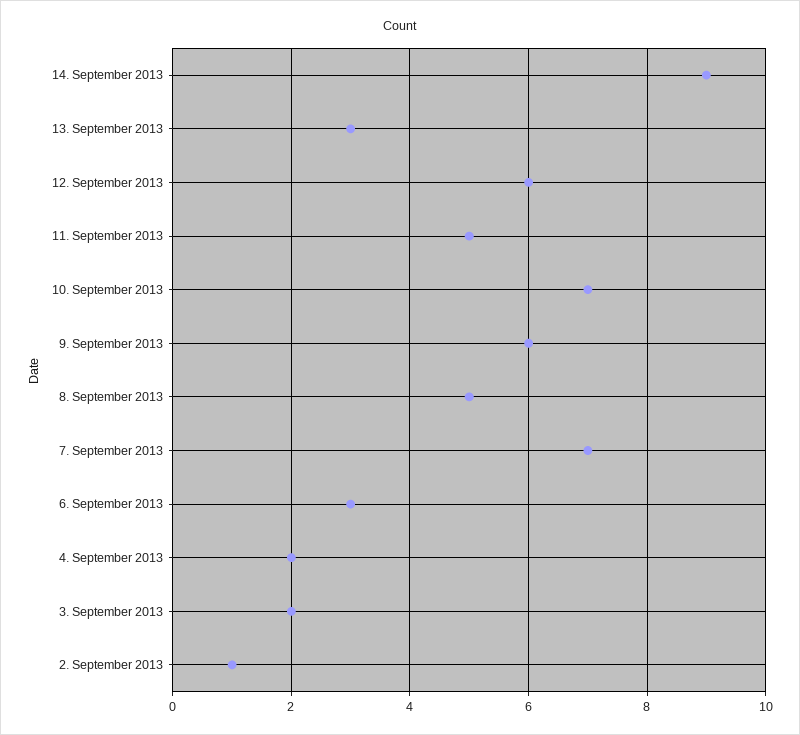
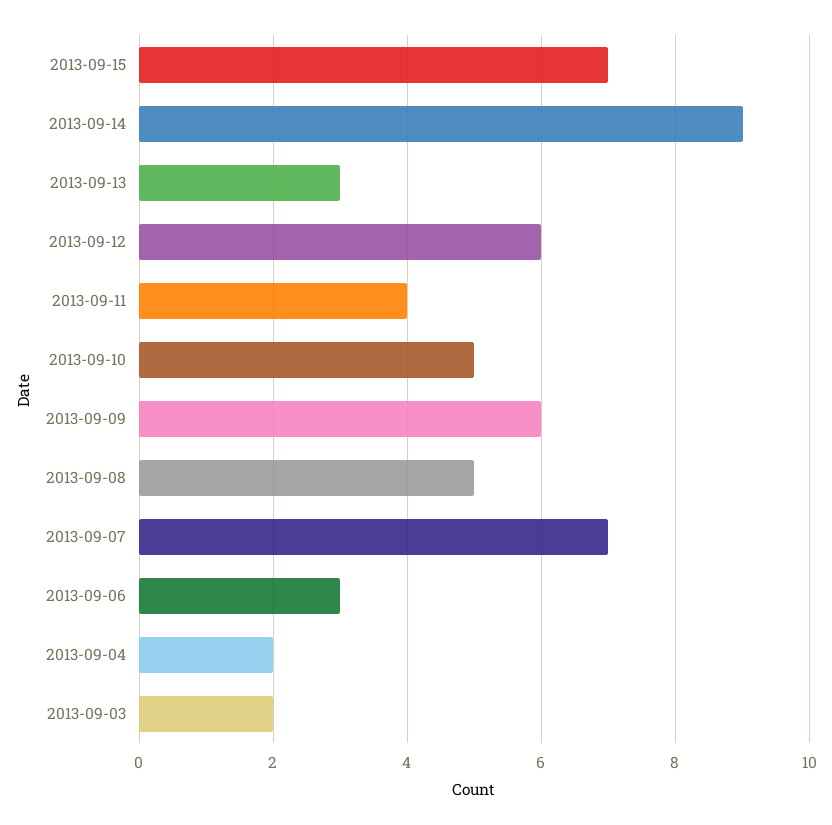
11. September 2013: 5 -> 4
10. September 2013: 7 -> 5
2. September 2013: 1 -> none
2013-09-15: none -> 7

